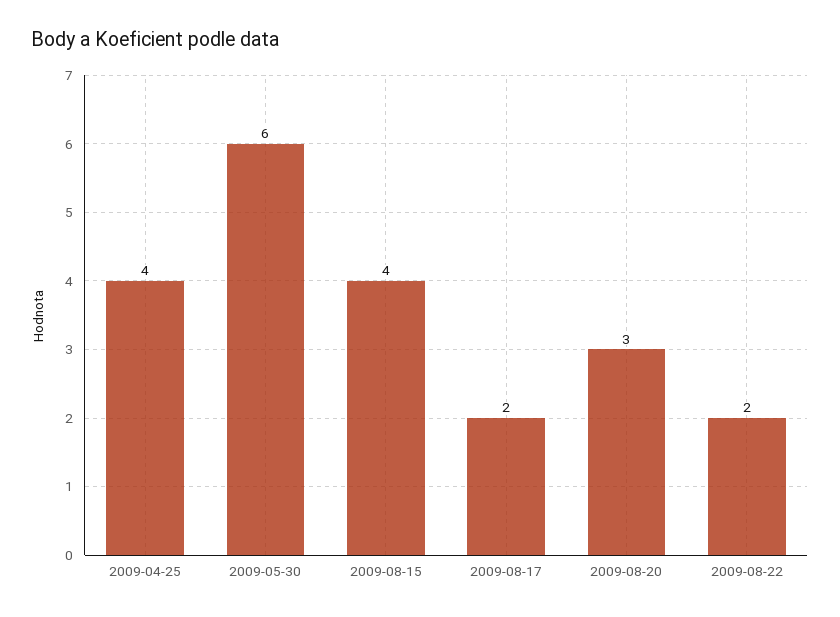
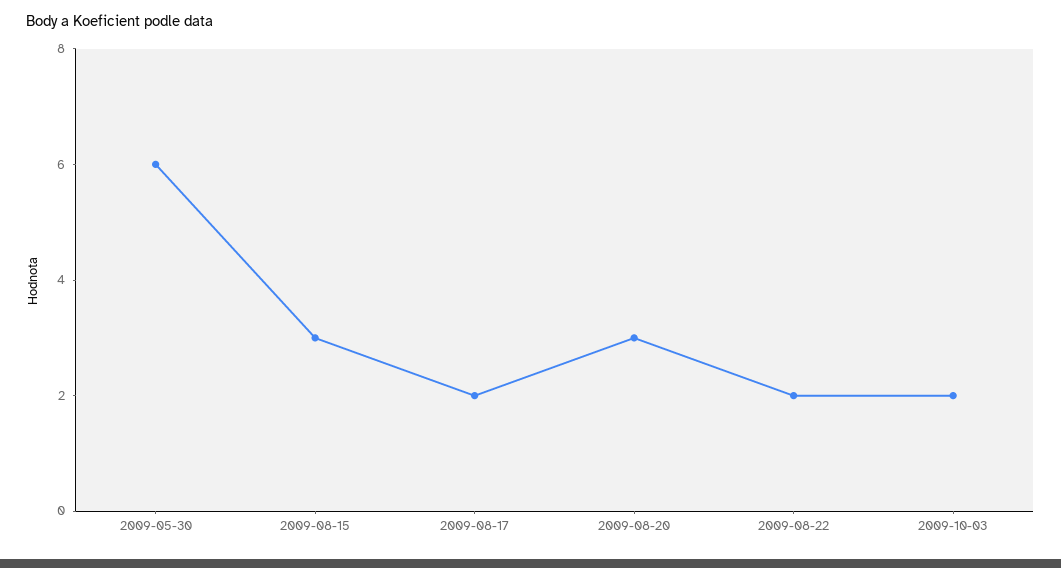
2009-04-25: 4 -> none
2009-08-15: 4 -> 3
2009-10-03: none -> 2

